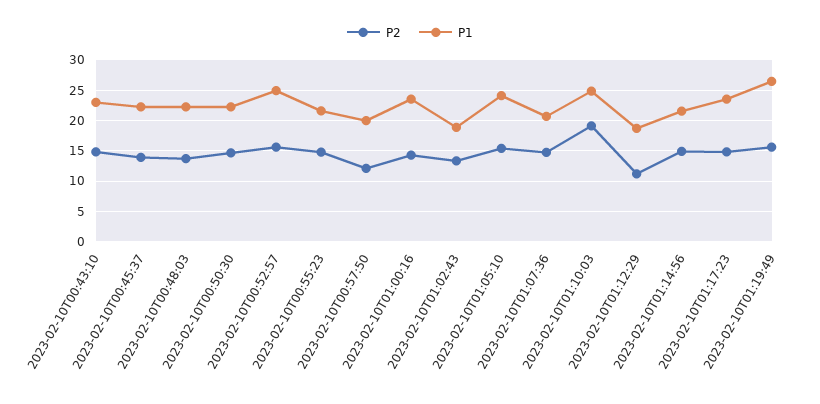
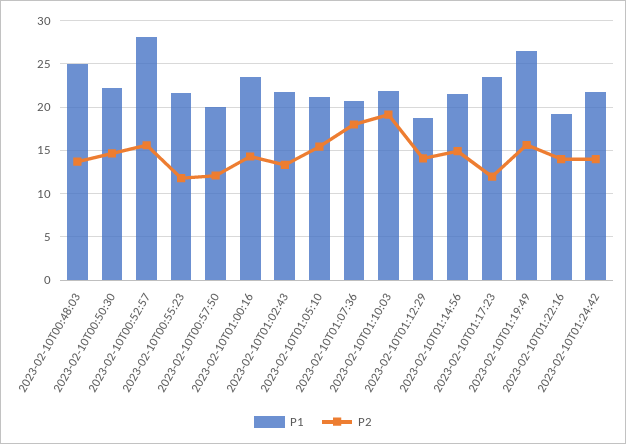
P2, 2023-02-10T00:43:10: 15 -> none
P1, 2023-02-10T00:43:10: 23 -> none
P2, 2023-02-10T00:45:37: 14 -> none
P1, 2023-02-10T00:45:37: 22 -> none
P1, 2023-02-10T00:48:03: 22 -> 25
P1, 2023-02-10T00:52:57: 25 -> 28
P2, 2023-02-10T00:55:23: 15 -> 12
P1, 2023-02-10T01:02:43: 19 -> 22
P1, 2023-02-10T01:05:10: 24 -> 21
P2, 2023-02-10T01:07:36: 15 -> 18
P1, 2023-02-10T01:10:03: 25 -> 22
P2, 2023-02-10T01:12:29: 11 -> 14
P2, 2023-02-10T01:17:23: 15 -> 12
P1, 2023-02-10T01:22:16: none -> 19
P2, 2023-02-10T01:22:16: none -> 14
P1, 2023-02-10T01:24:42: none -> 22
P2, 2023-02-10T01:24:42: none -> 14

